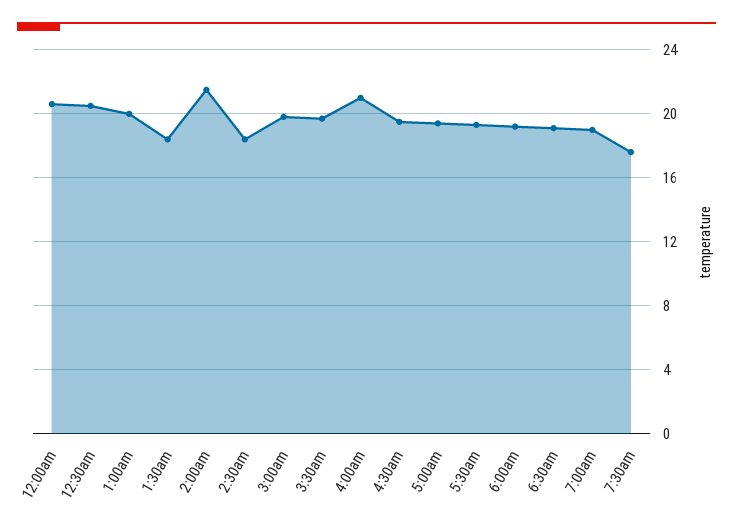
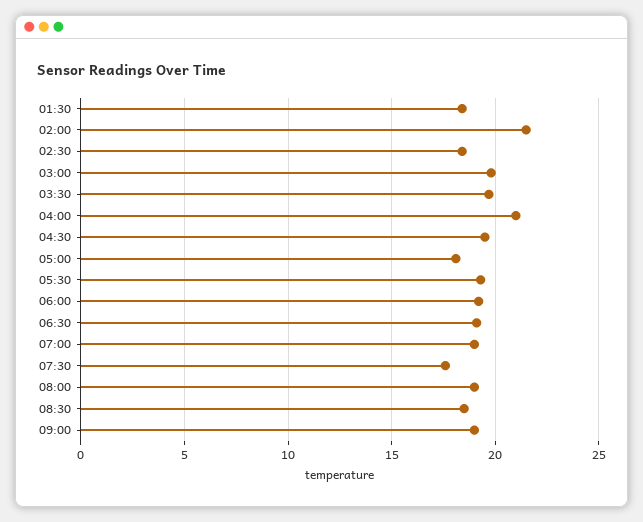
12:00am: 20.5 -> none
12:30am: 20.5 -> none
1:00am: 20 -> none
5:00am: 19.5 -> 18
08:00: none -> 19
08:30: none -> 18.5
09:00: none -> 19

